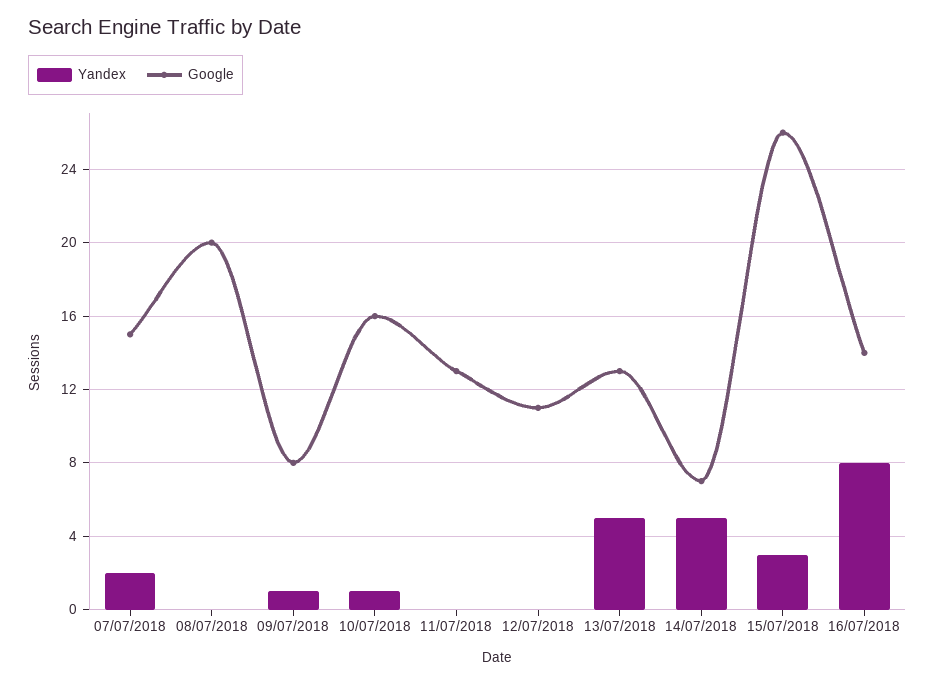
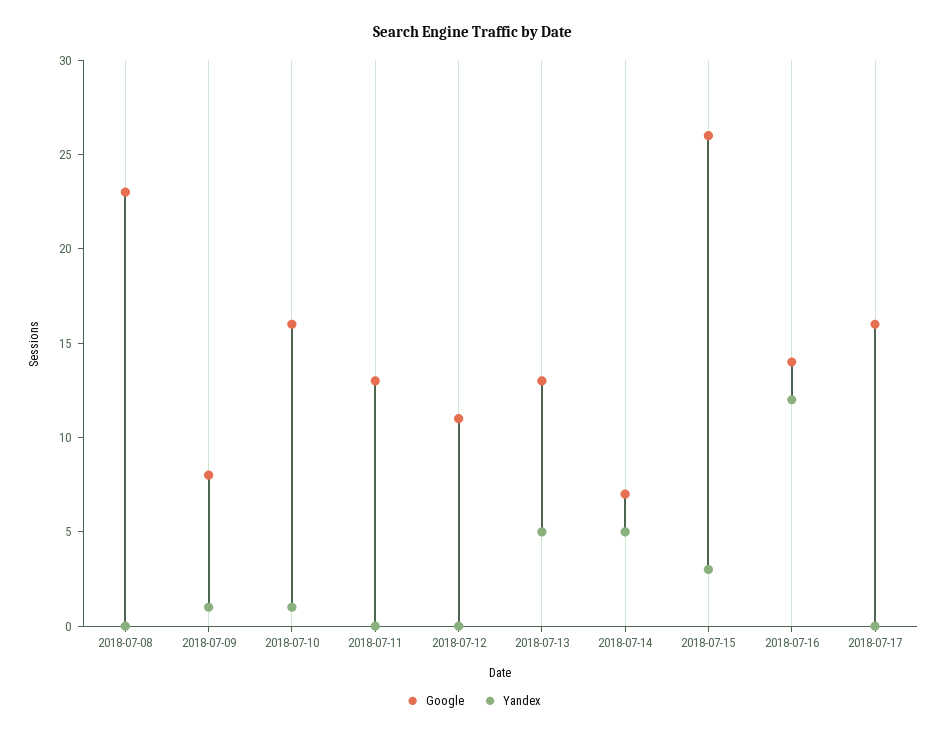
Yandex, 07/07/2018: 2 -> none
Google, 07/07/2018: 15 -> none
Google, 08/07/2018: 20 -> 23
Yandex, 16/07/2018: 8 -> 12
Google, 2018-07-17: none -> 16
Yandex, 2018-07-17: none -> 0

